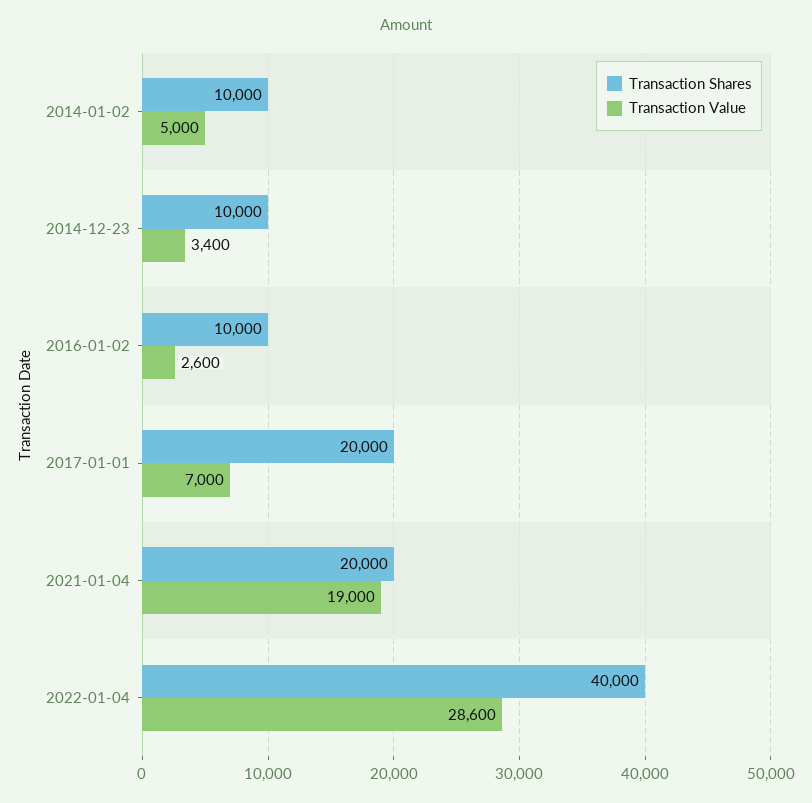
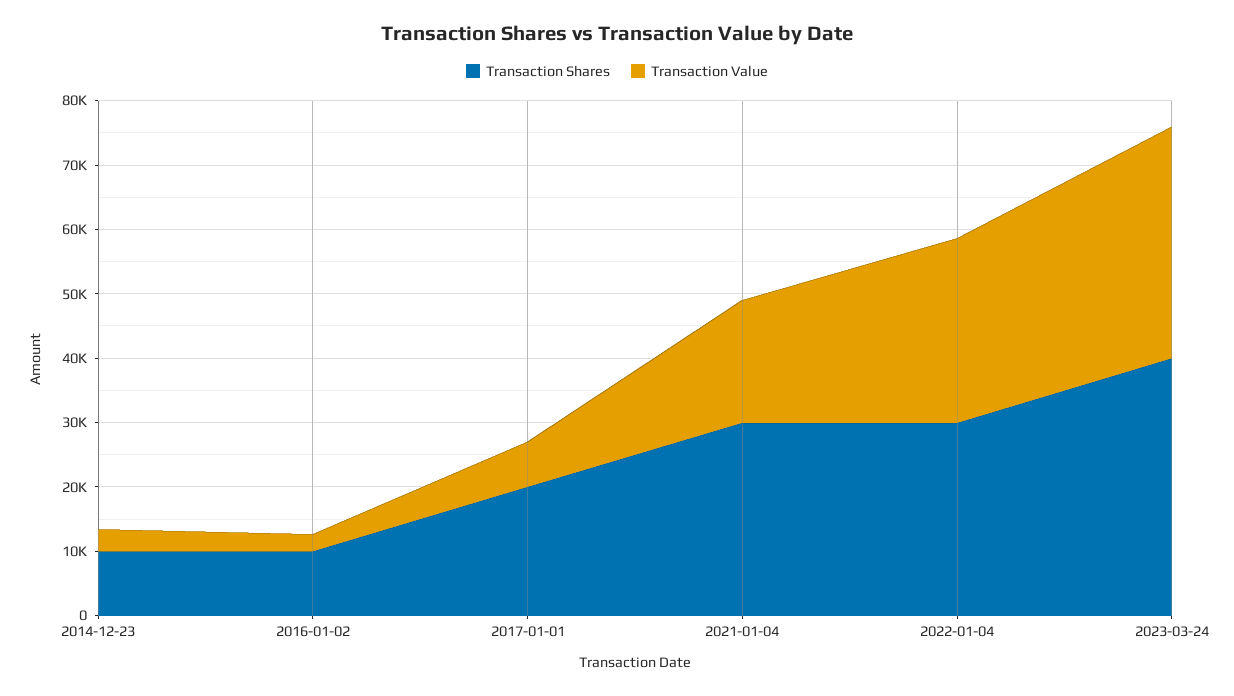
Transaction Shares, 2014-01-02: 10000 -> none
Transaction Value, 2014-01-02: 5000 -> none
Transaction Shares, 2021-01-04: 20000 -> 30000
Transaction Shares, 2022-01-04: 40000 -> 30000
Transaction Shares, 2023-03-24: none -> 40000
Transaction Value, 2023-03-24: none -> 36000

